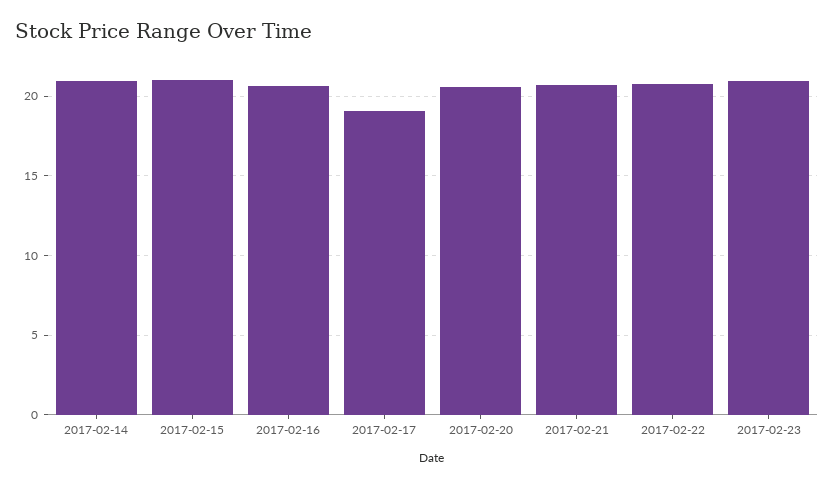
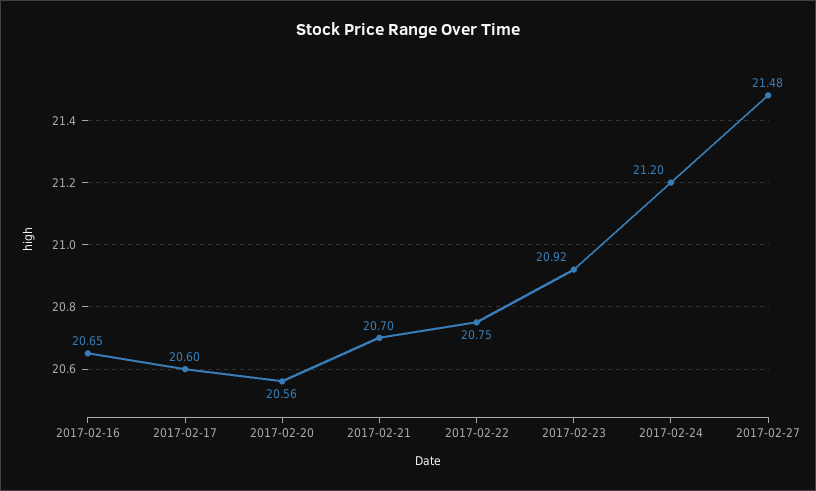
2017-02-14: 21 -> none
2017-02-15: 21 -> none
2017-02-17: 19 -> 20.6
2017-02-24: none -> 21.2
2017-02-27: none -> 21.48

